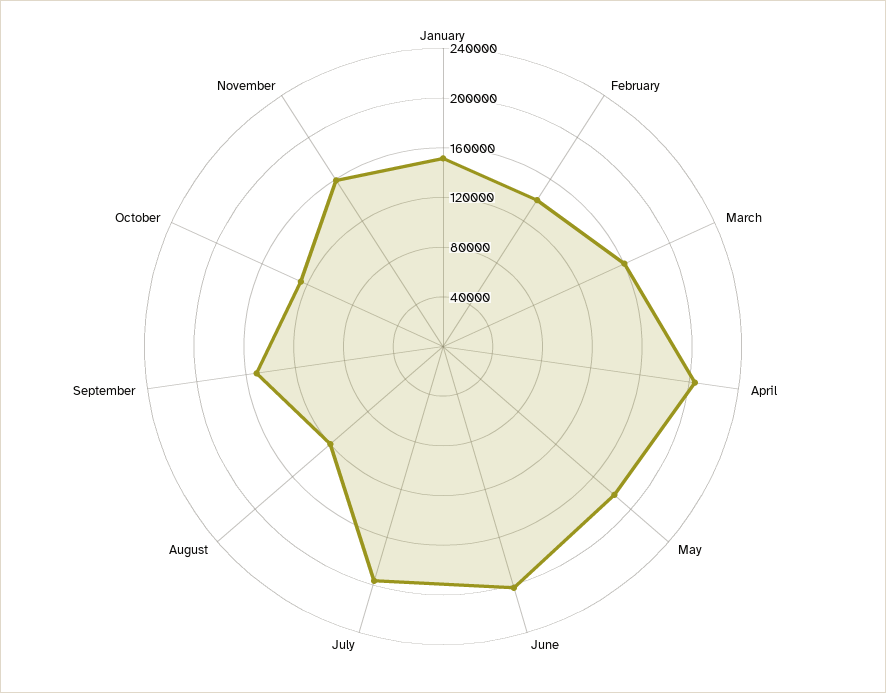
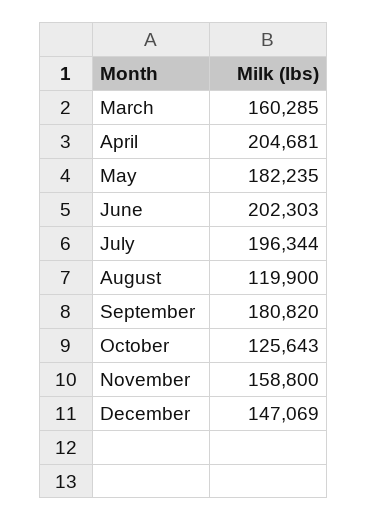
January: 150000 -> none
February: 140000 -> none
September: 150000 -> 180820
December: none -> 147069

